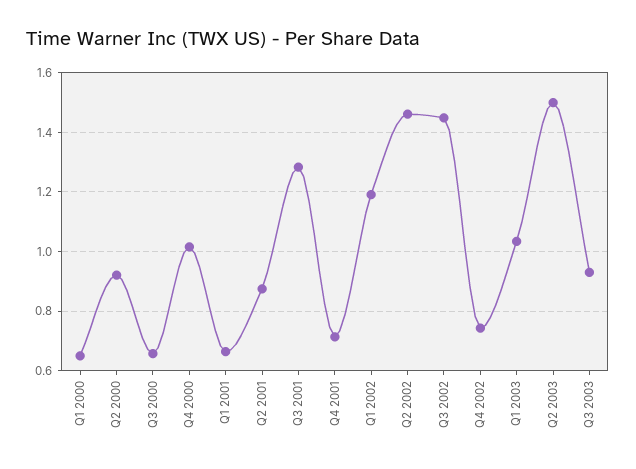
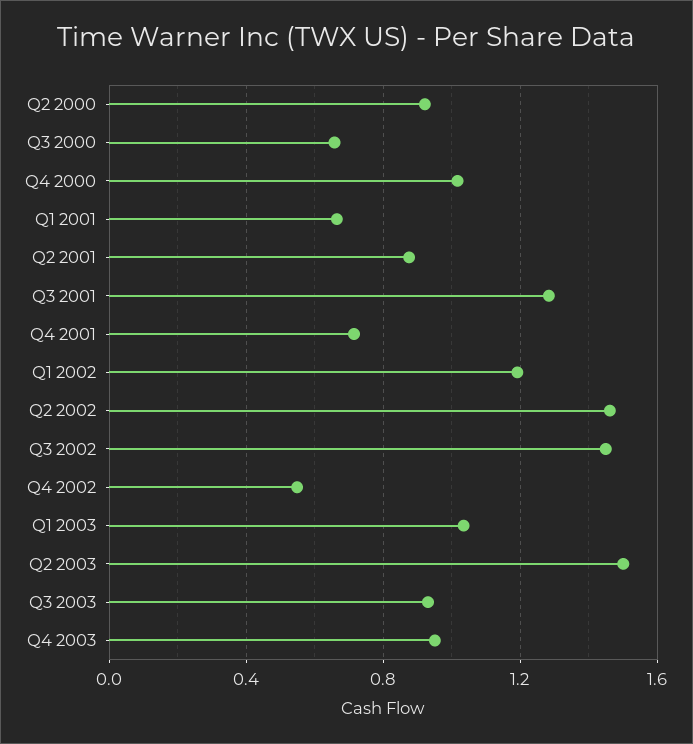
Q1 2000: 0.65 -> none
Q4 2002: 0.75 -> 0.55
Q4 2003: none -> 0.95

